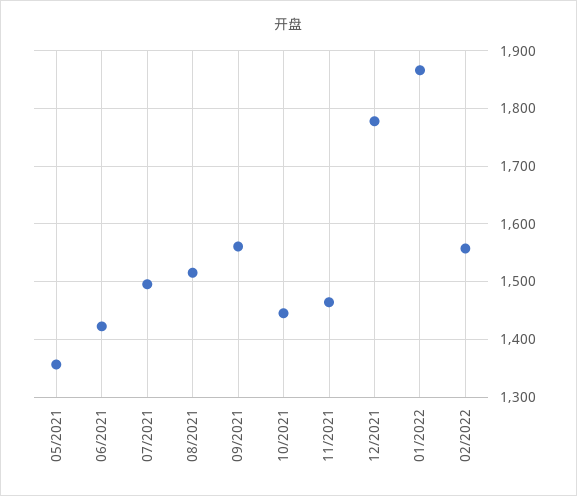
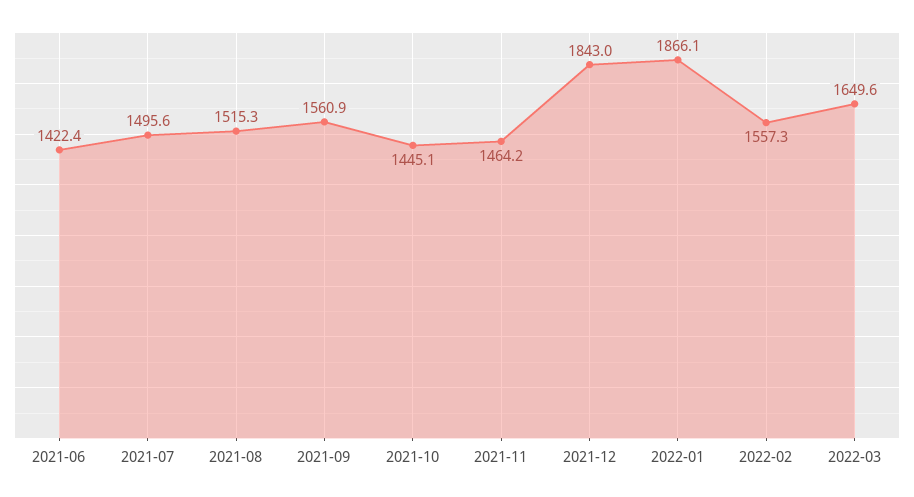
05/2021: 1360 -> none
12/2021: 1780 -> 1843
2022-03: none -> 1649.6

